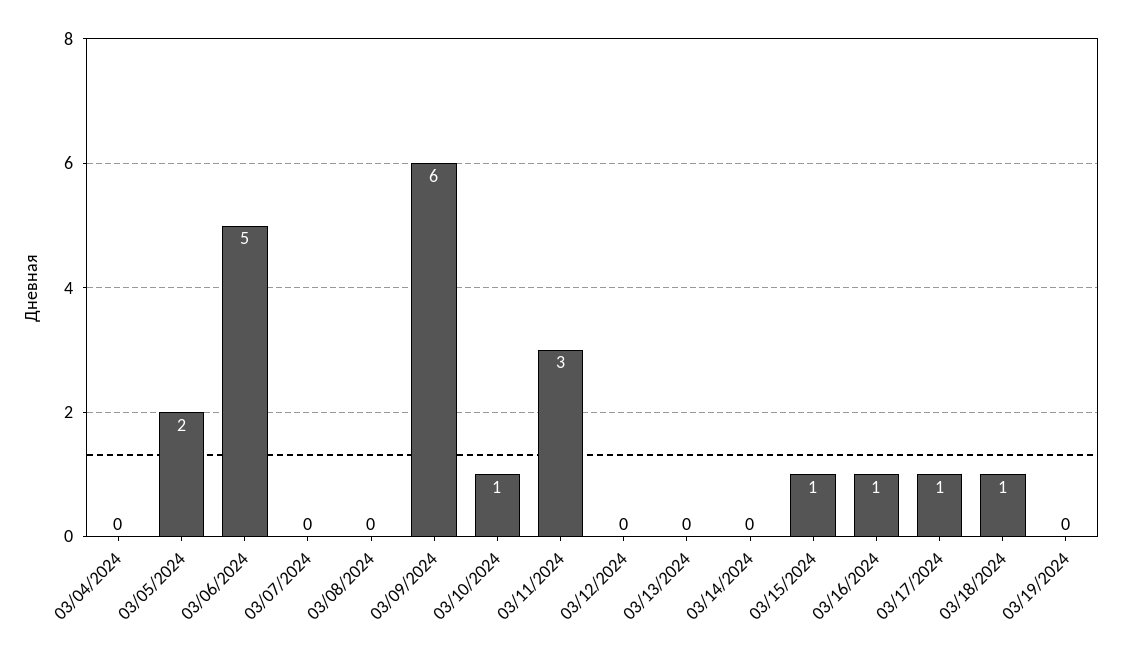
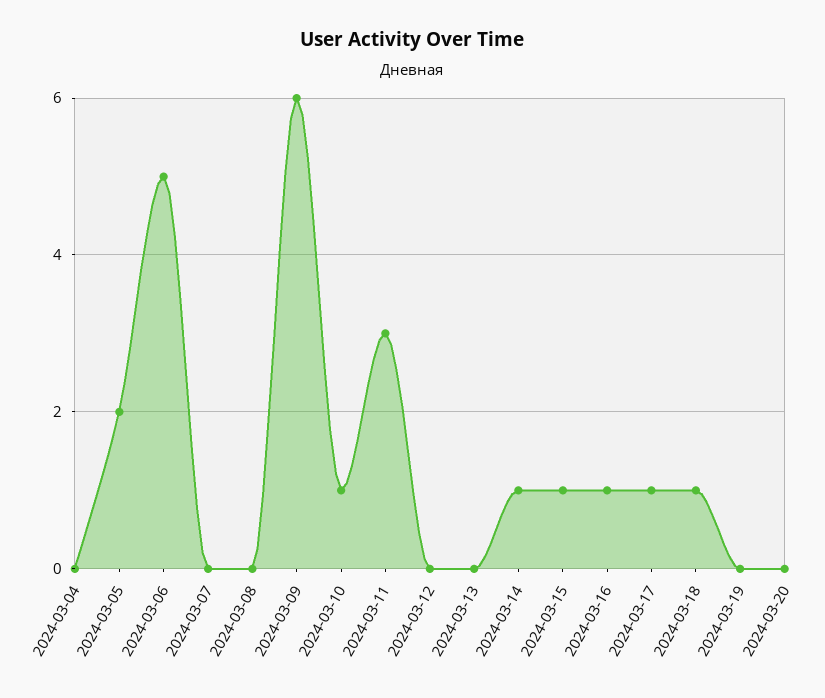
03/14/2024: 0 -> 1
2024-03-20: none -> 0

